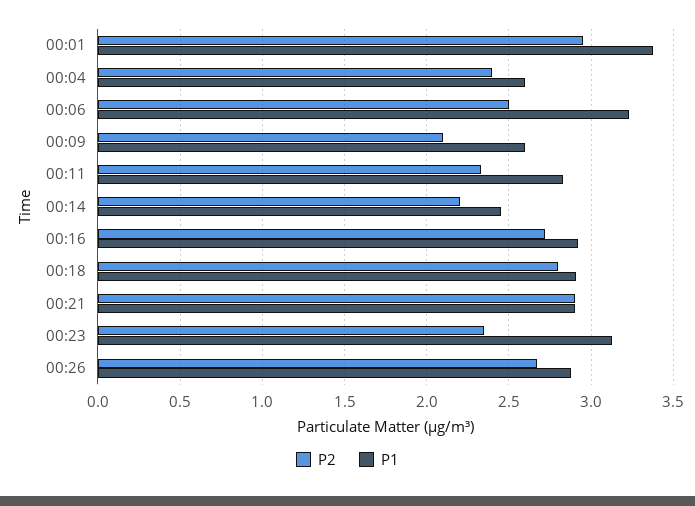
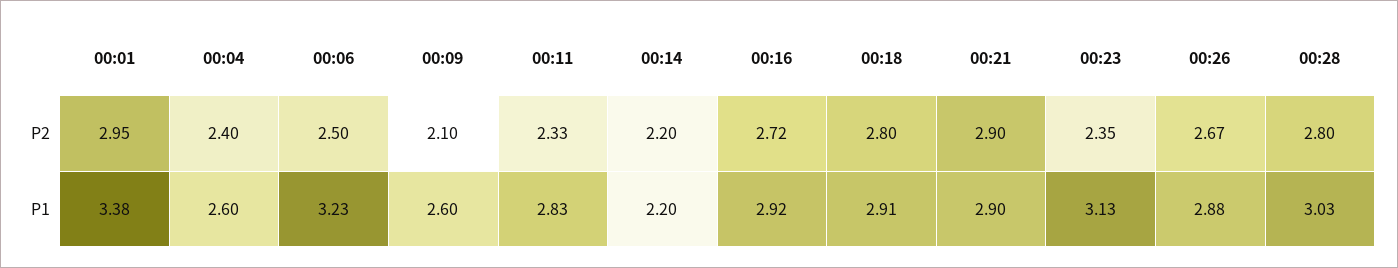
P1, 00:14: 2.45 -> 2.2
P2, 00:28: none -> 2.8
P1, 00:28: none -> 3.03

